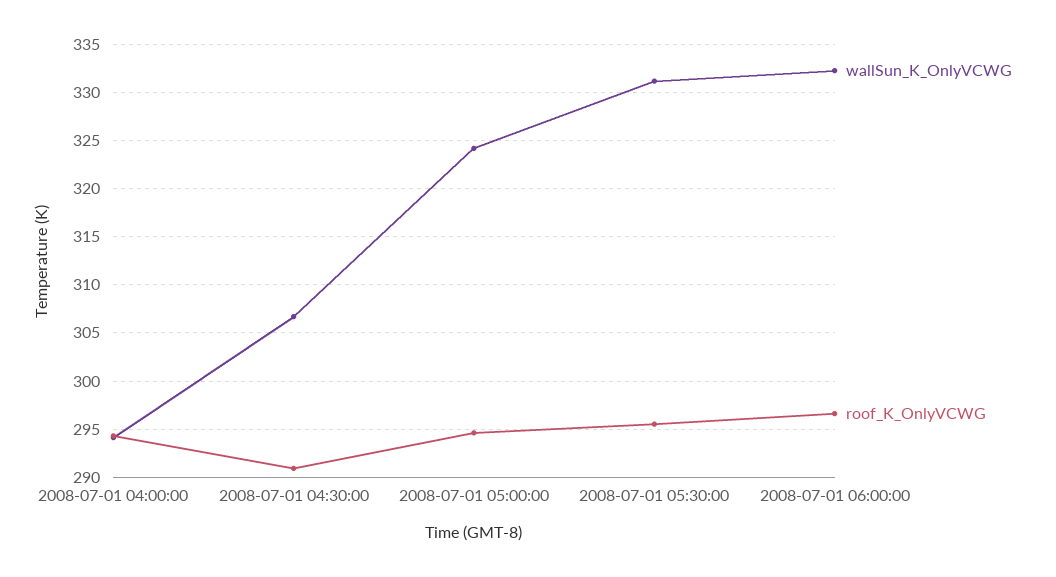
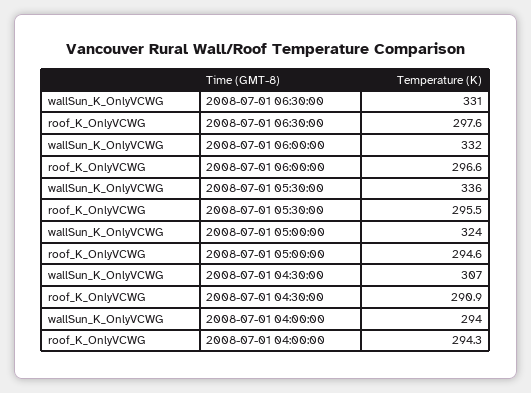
wallSun_K_OnlyVCWG, 2008-07-01 05:30:00: 331 -> 336
wallSun_K_OnlyVCWG, 2008-07-01 06:30:00: none -> 331
roof_K_OnlyVCWG, 2008-07-01 06:30:00: none -> 297.6

